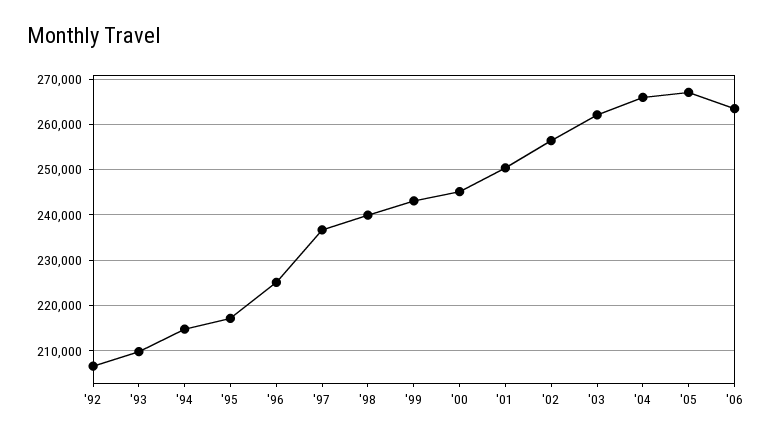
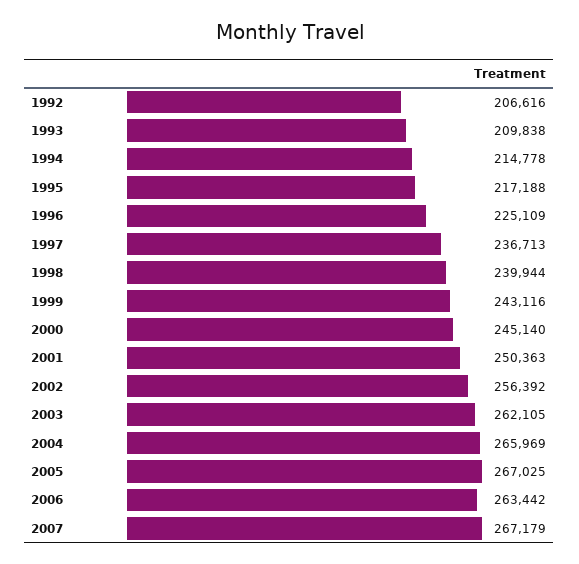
2007: none -> 267179

